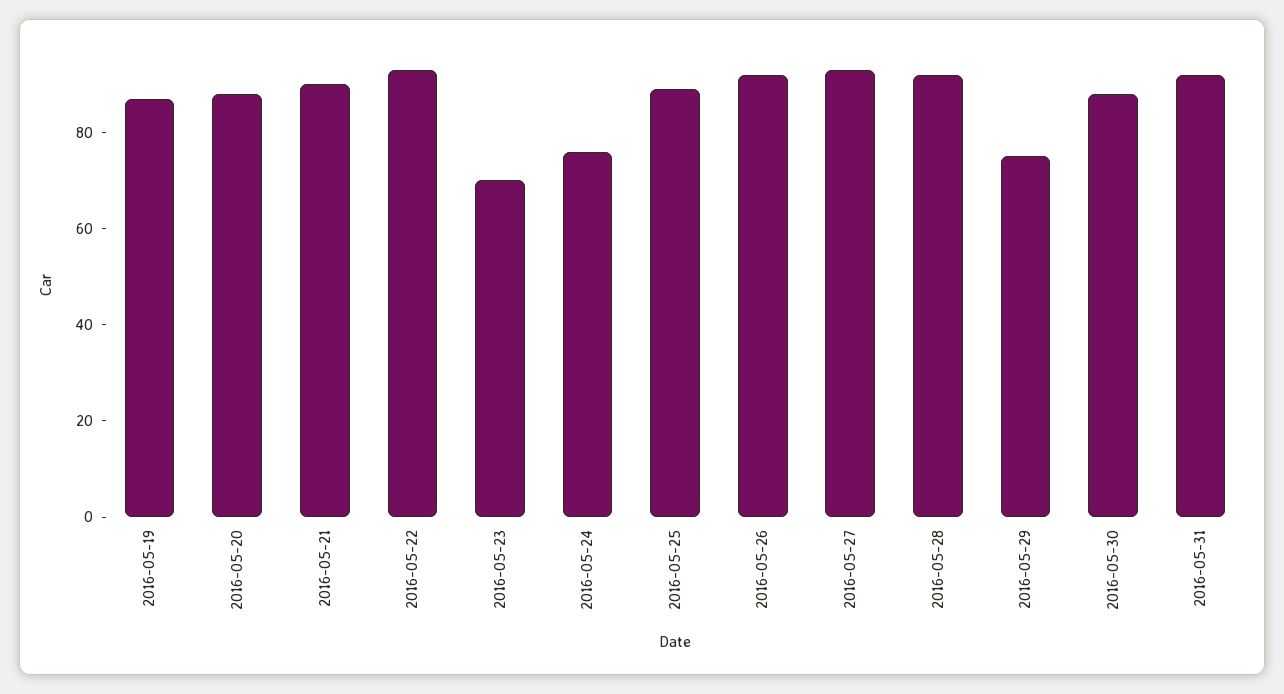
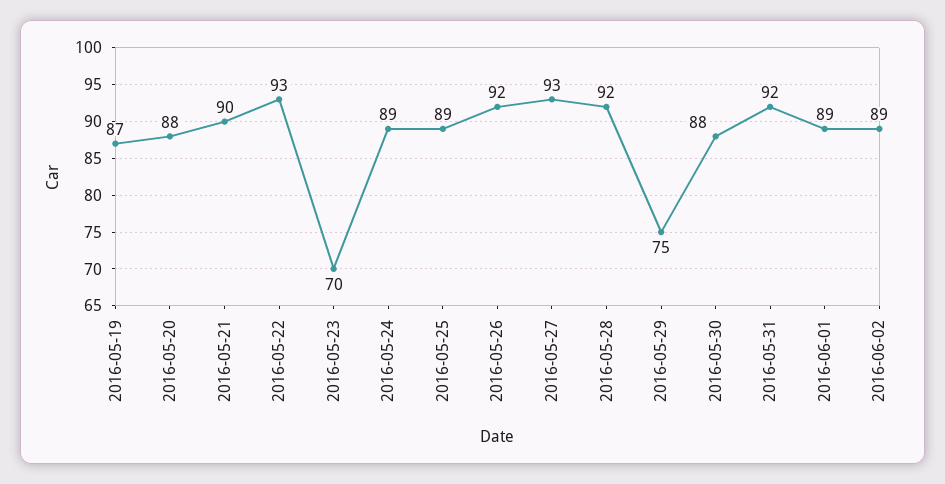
2016-05-24: 75 -> 89
2016-06-01: none -> 89
2016-06-02: none -> 89

